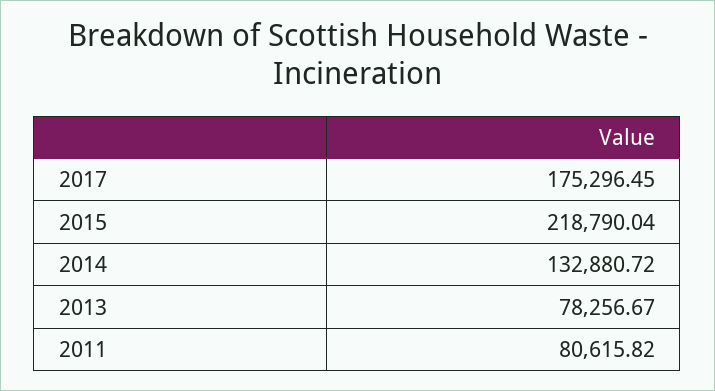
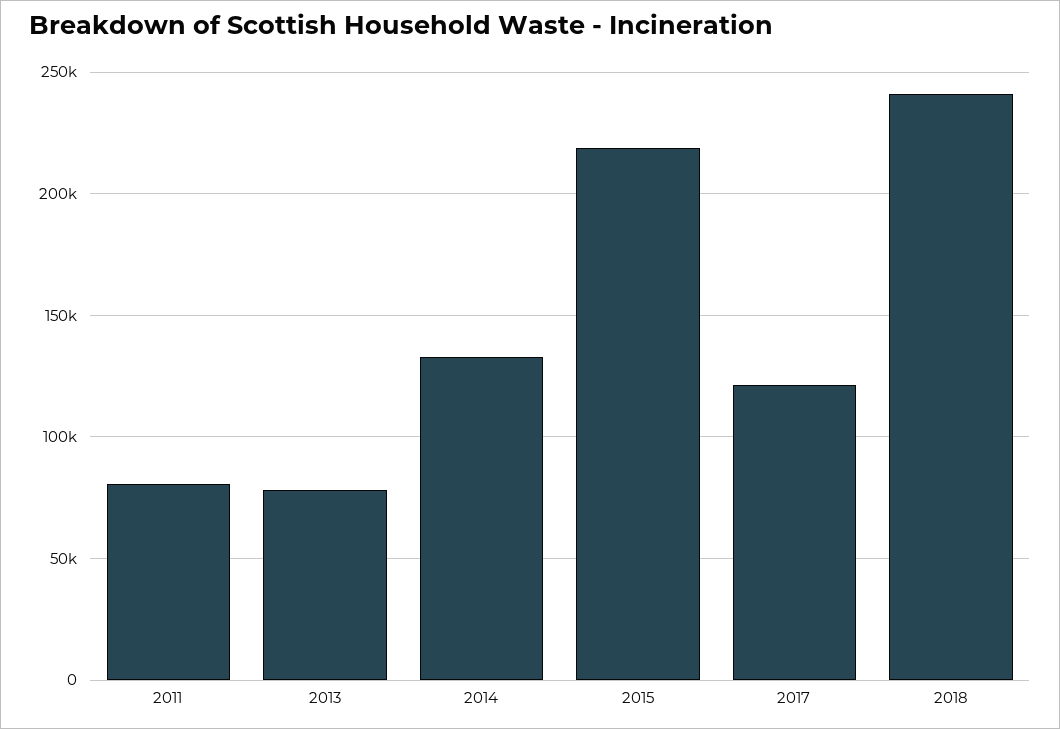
2017: 175296.45 -> 120000
2018: none -> 240000

